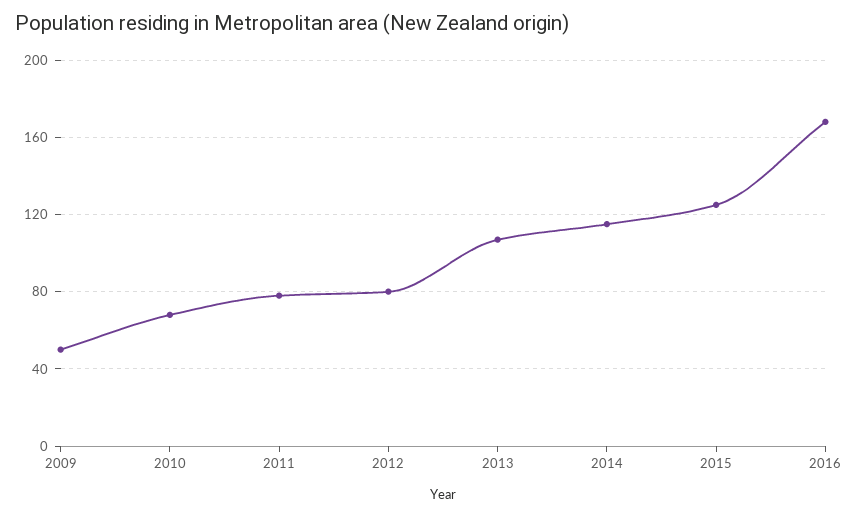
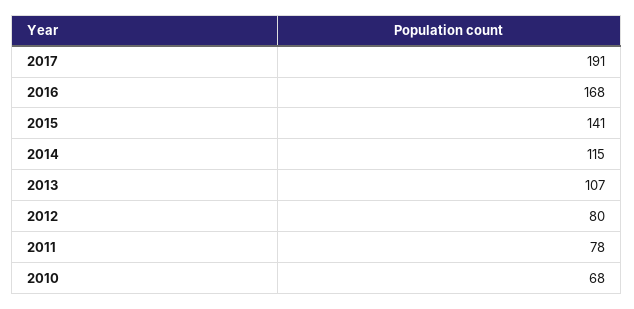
2009: 50 -> none
2015: 125 -> 141
2017: none -> 191

